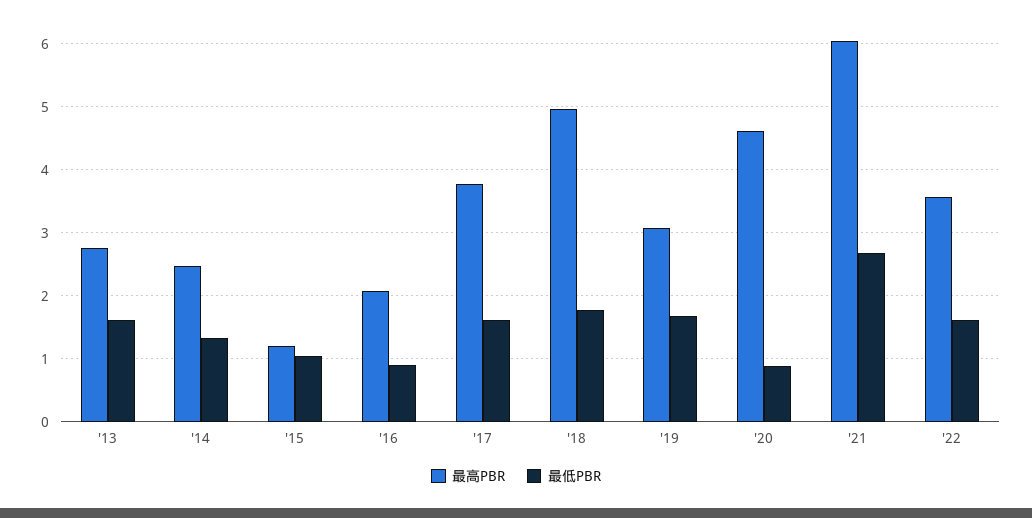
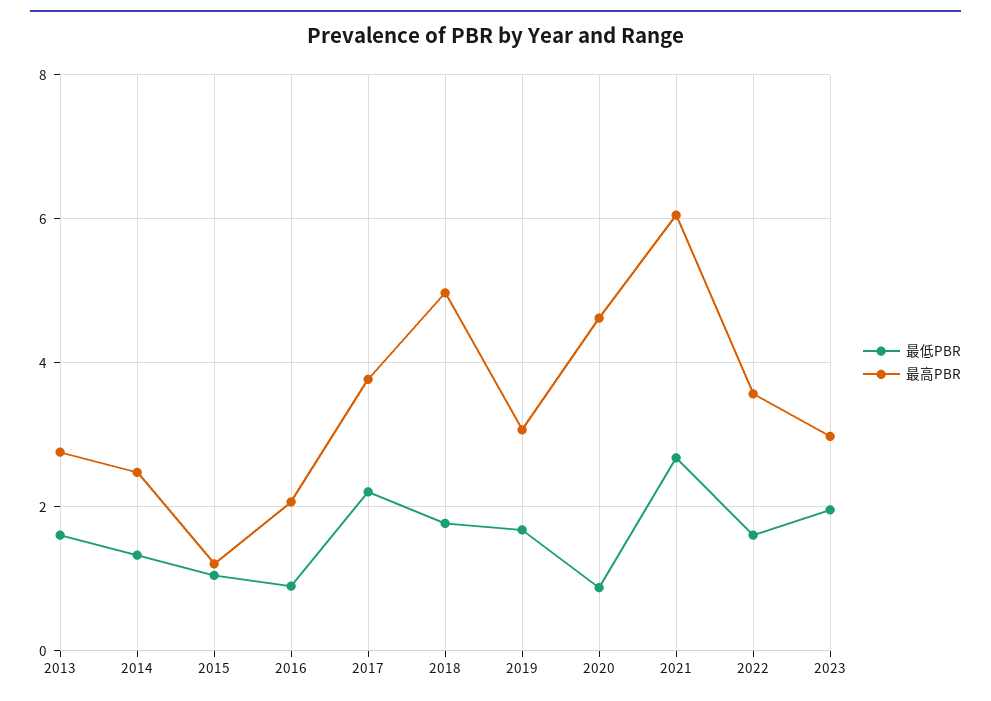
最低PBR, '17: 1.6 -> 2.2
最低PBR, 2023: none -> 2
最高PBR, 2023: none -> 3

